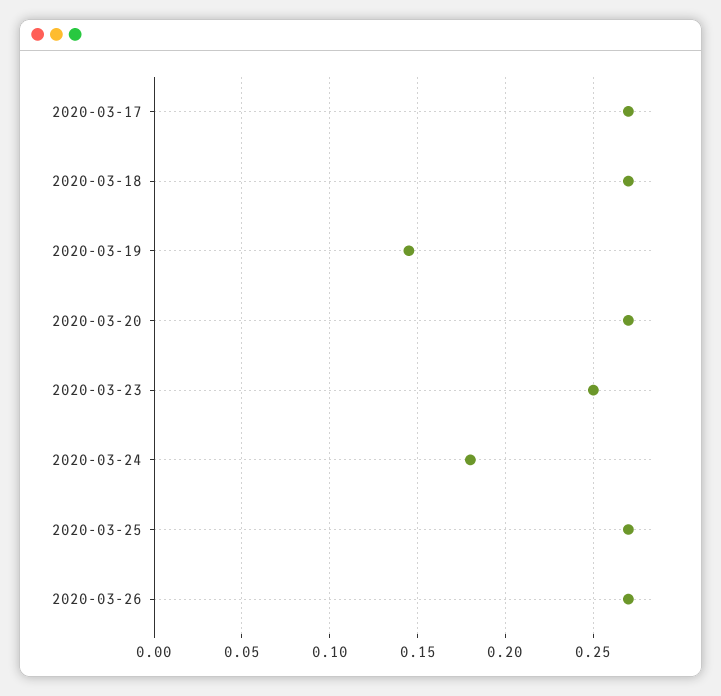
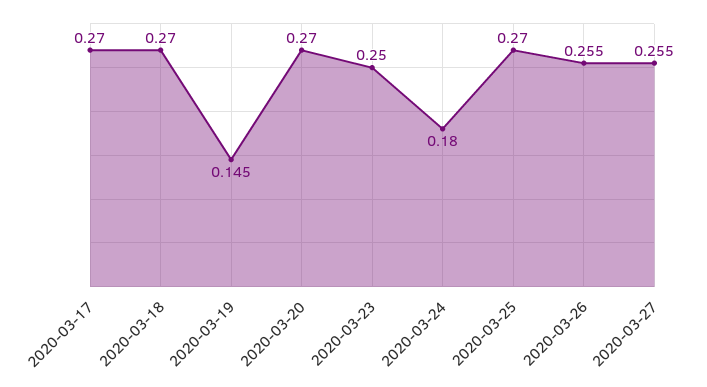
2020-03-26: 0.27 -> 0.255
2020-03-27: none -> 0.255

